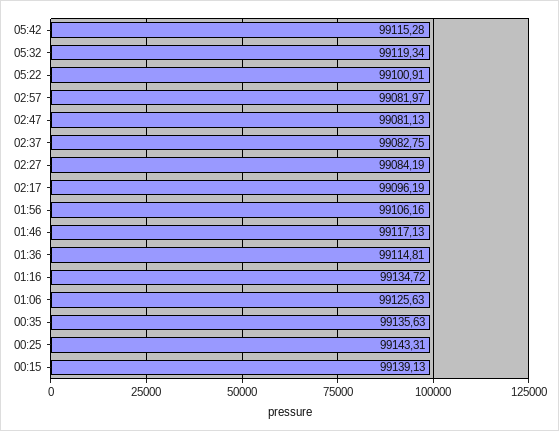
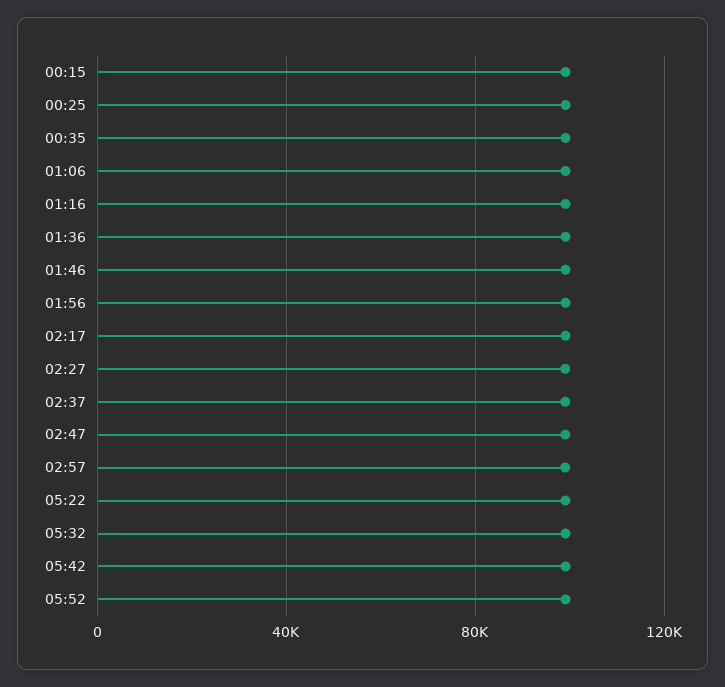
05:52: none -> 100000

